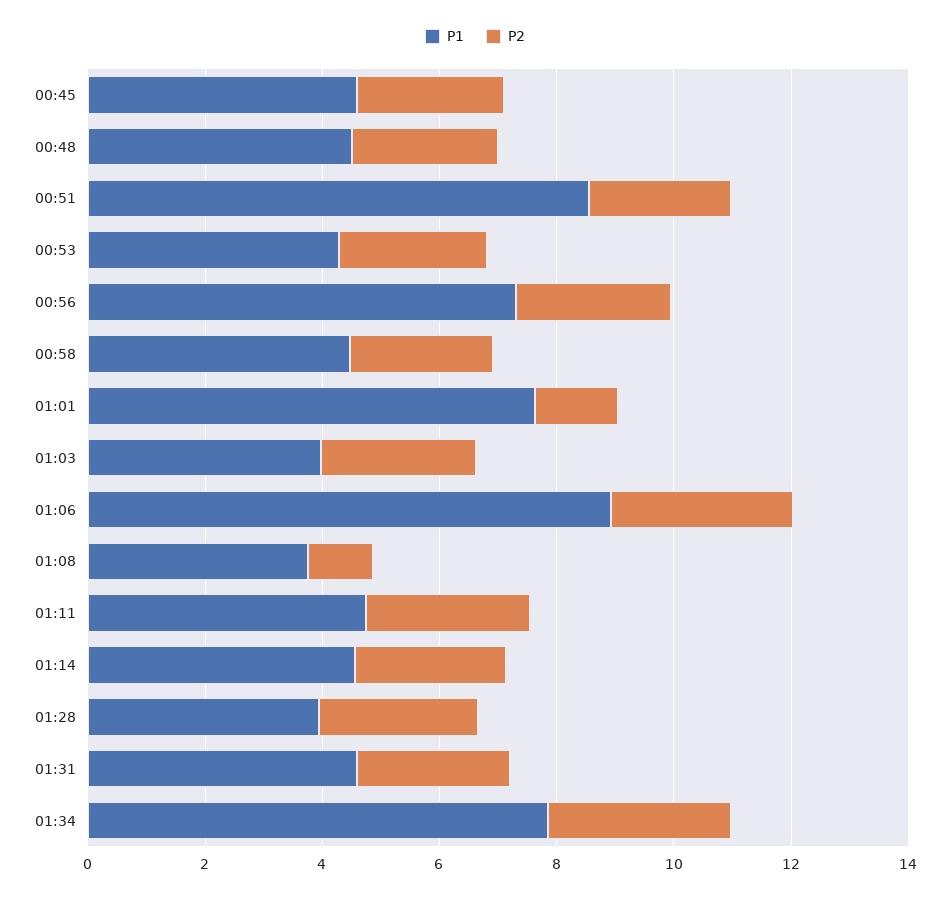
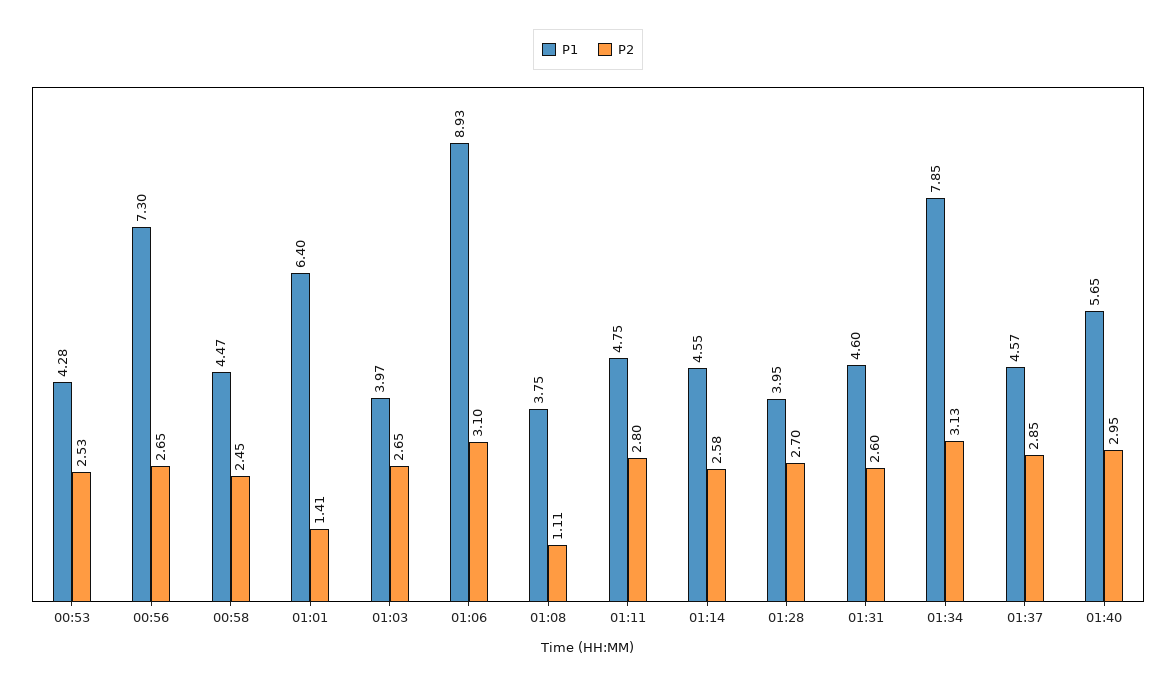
P1, 00:45: 4.5 -> none
P2, 00:45: 2.5 -> none
P1, 00:48: 4.5 -> none
P2, 00:48: 2.5 -> none
P1, 00:51: 8.5 -> none
P2, 00:51: 2.5 -> none
P1, 01:01: 7.5 -> 6.4
P1, 01:37: none -> 4.57
P2, 01:37: none -> 2.85
P1, 01:40: none -> 5.65
P2, 01:40: none -> 2.95

